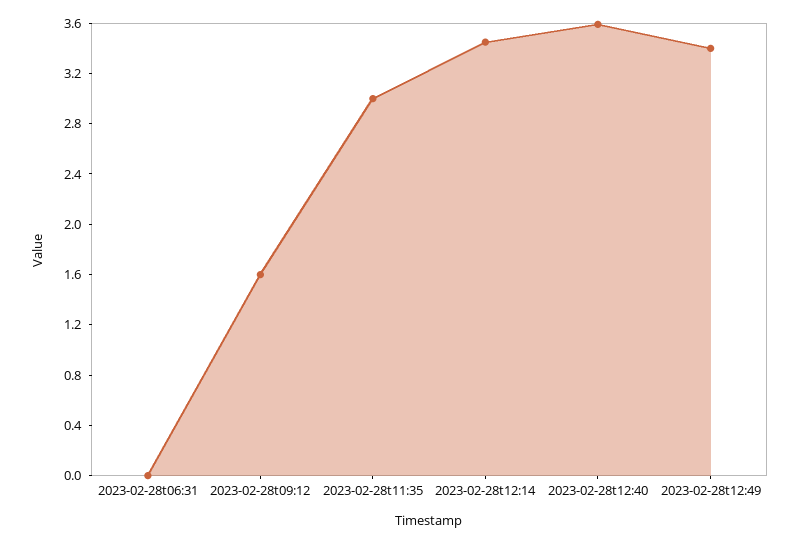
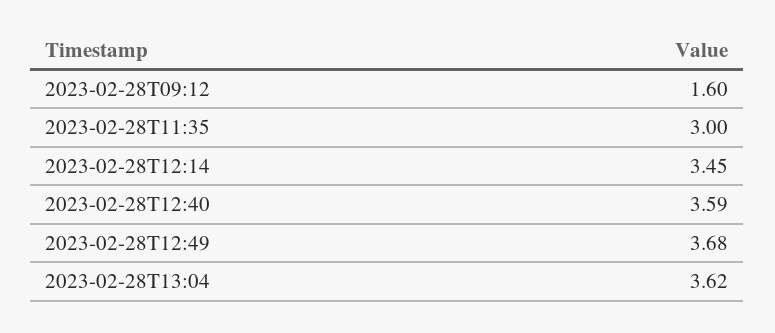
2023-02-28t06:31: 0 -> none
2023-02-28t12:49: 3.4 -> 3.68
2023-02-28T13:04: none -> 3.62

